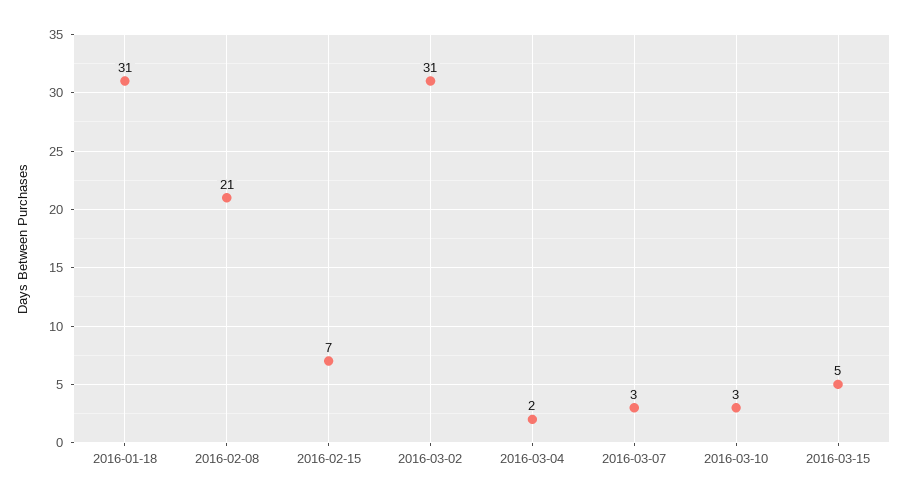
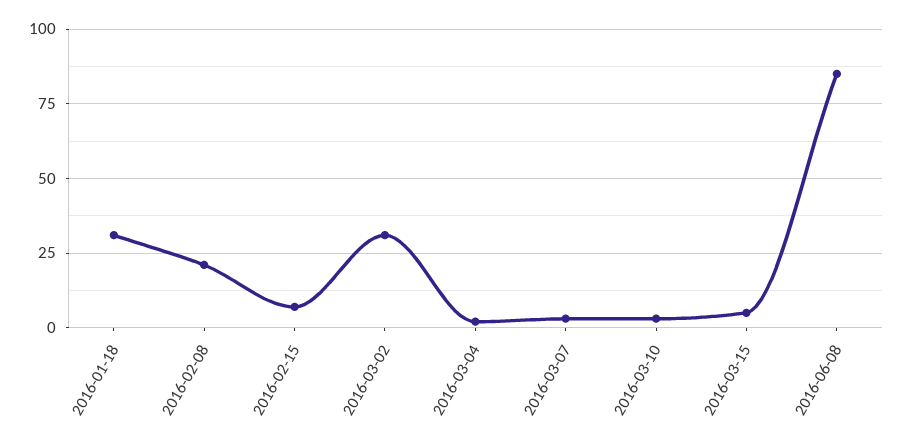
2016-06-08: none -> 85

